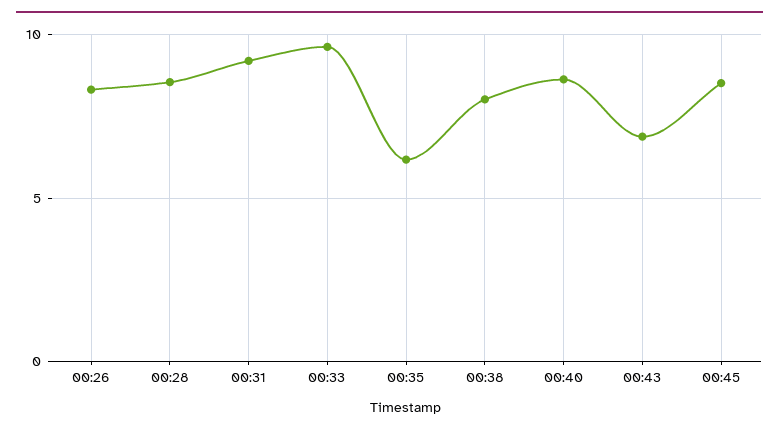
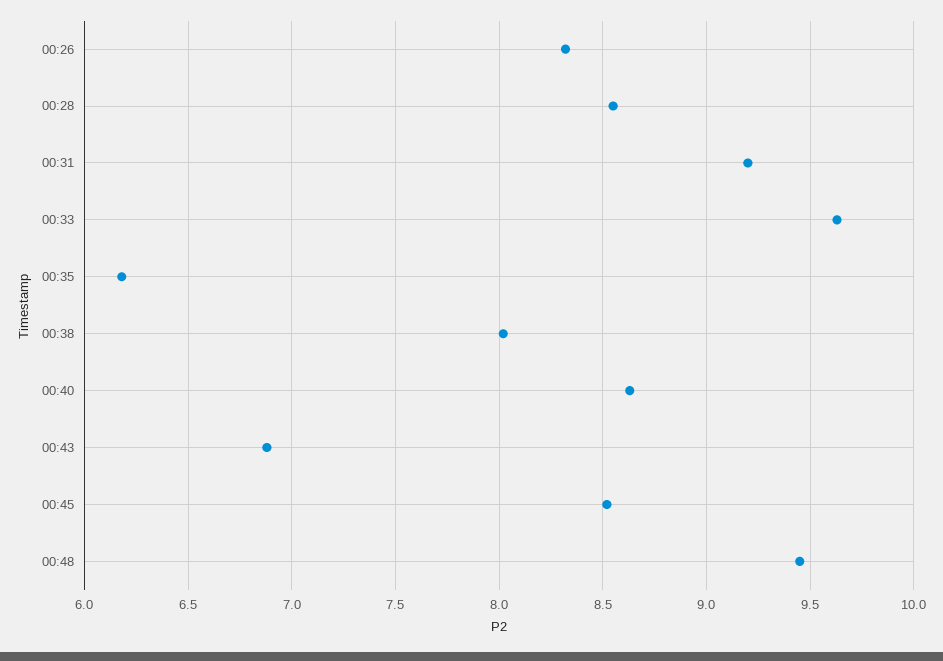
00:48: none -> 9.45

